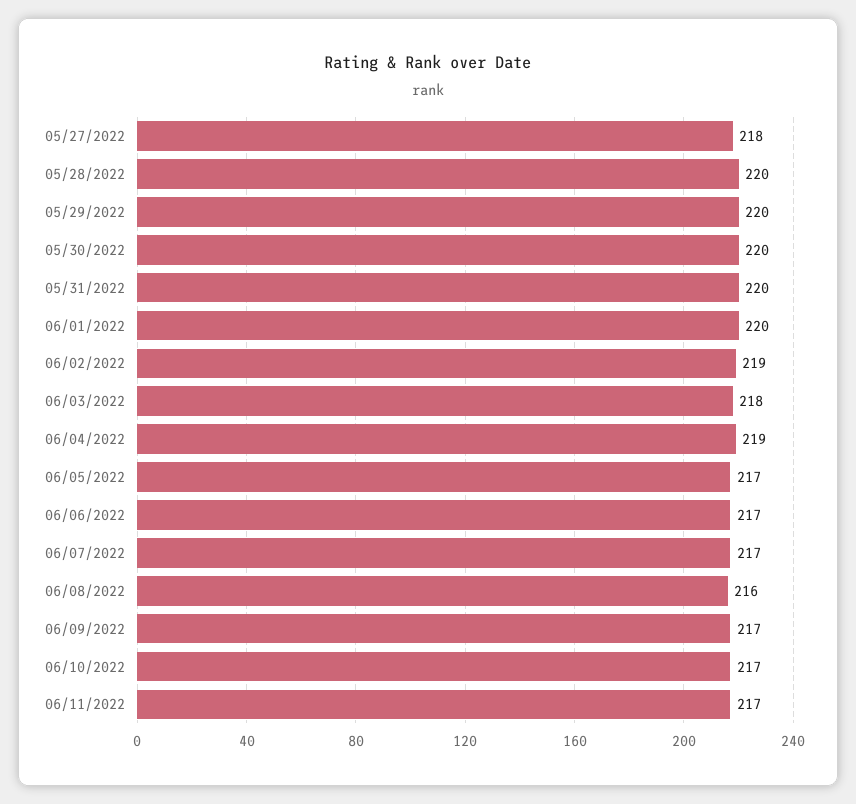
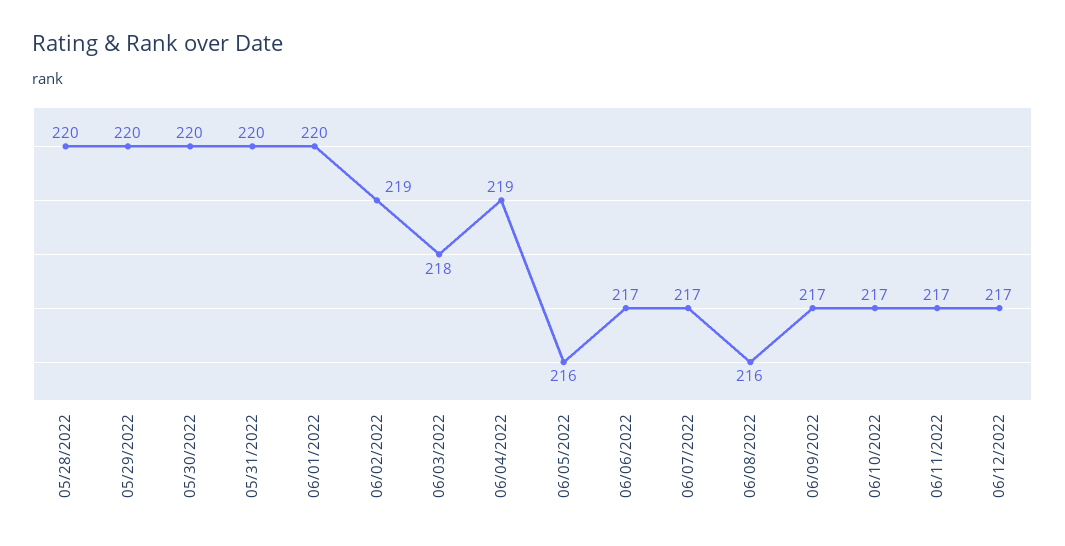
05/27/2022: 218 -> none
06/05/2022: 217 -> 216
06/12/2022: none -> 217

